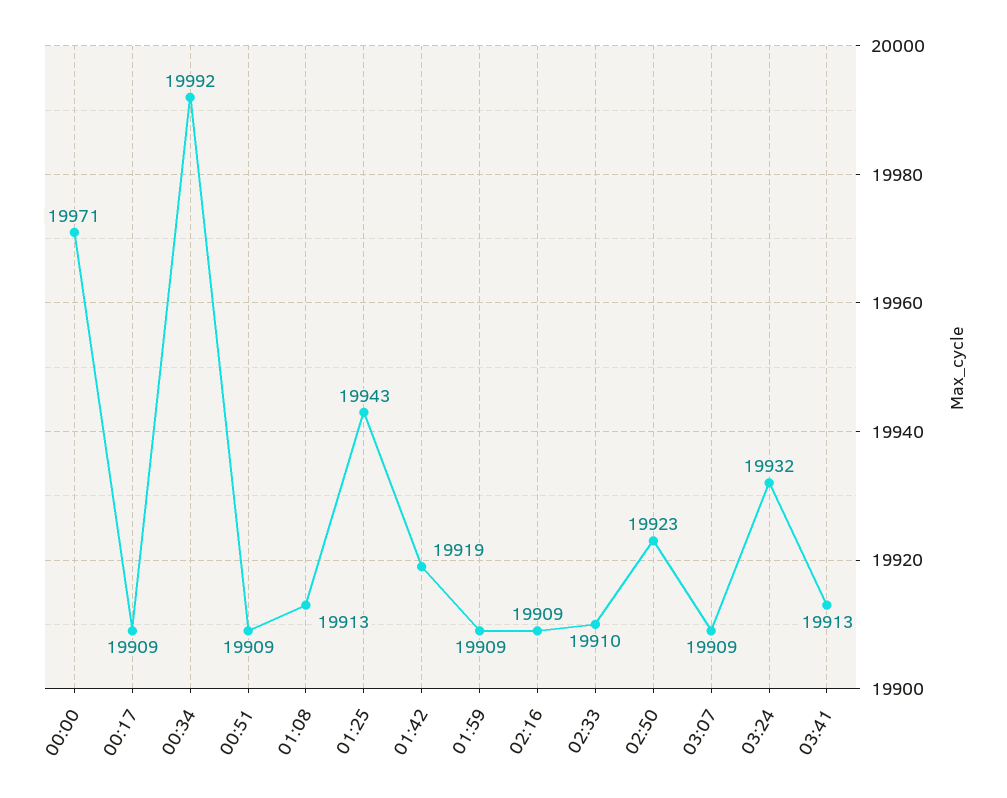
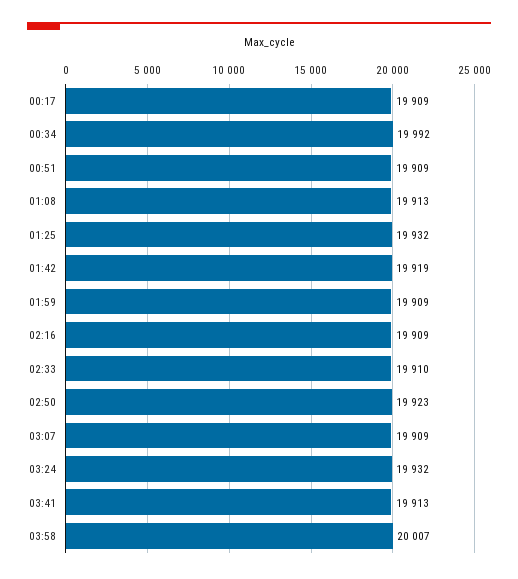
00:00: 19971 -> none
01:25: 19943 -> 19932
03:58: none -> 20007

